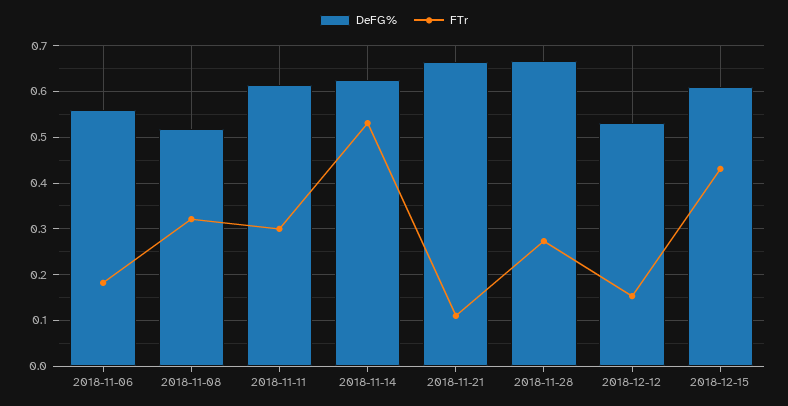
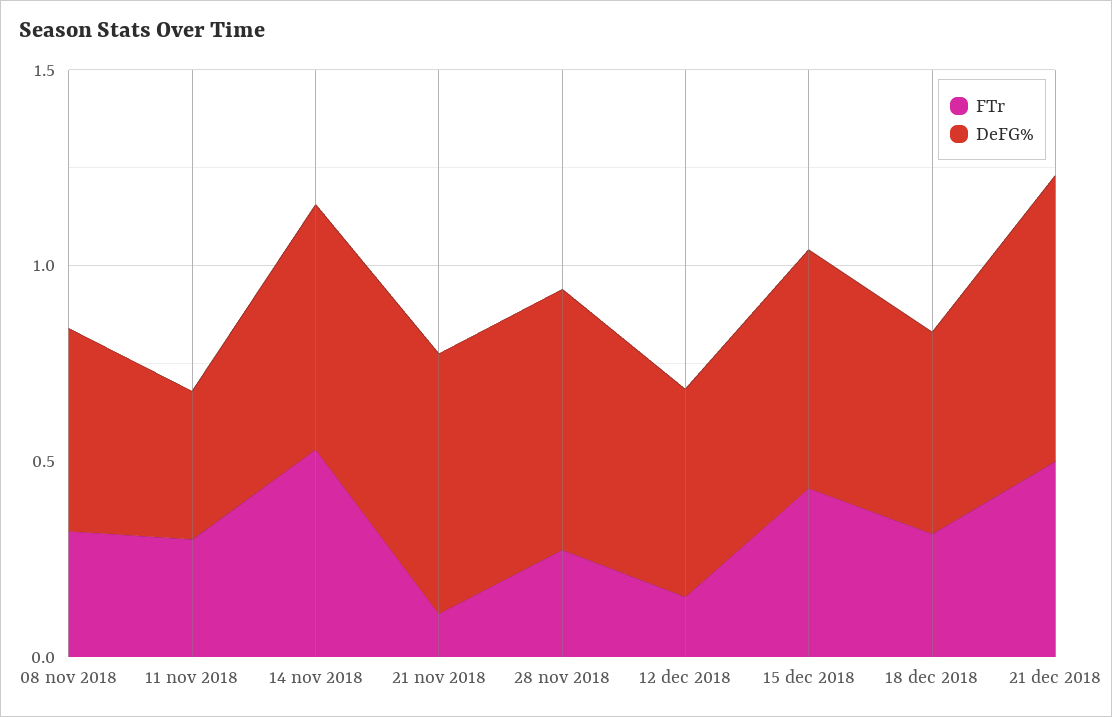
DeFG%, 2018-11-06: 0.56 -> none
FTr, 2018-11-06: 0.18 -> none
DeFG%, 2018-11-11: 0.62 -> 0.4
FTr, 18 dec 2018: none -> 0.3
DeFG%, 18 dec 2018: none -> 0.5
FTr, 21 dec 2018: none -> 0.5
DeFG%, 21 dec 2018: none -> 0.7

